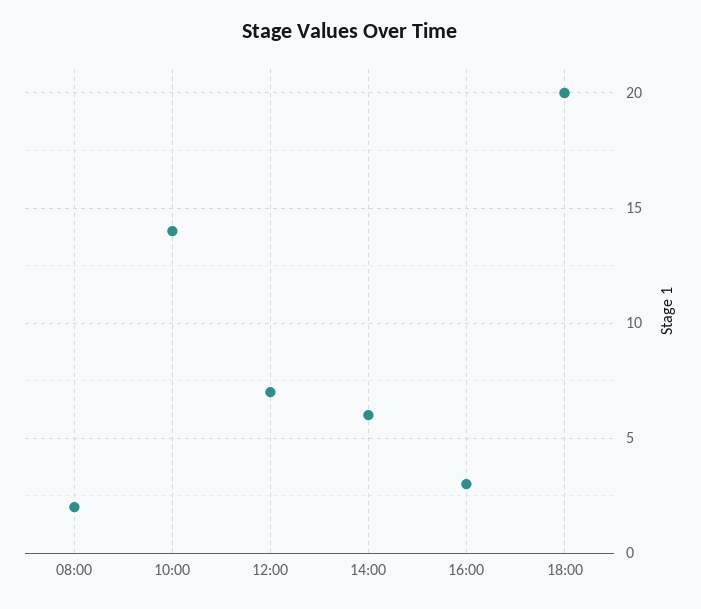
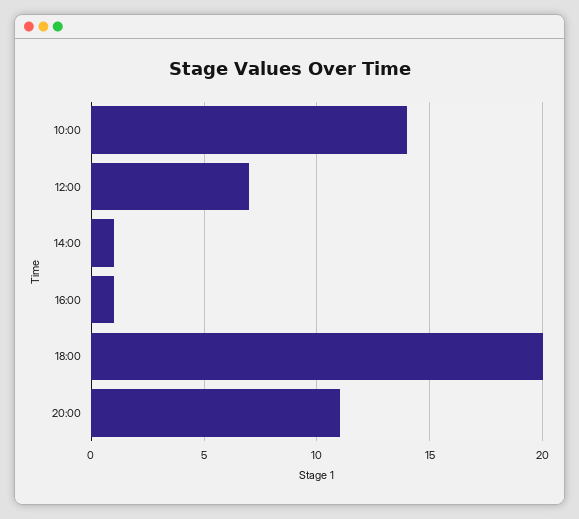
08:00: 2 -> none
14:00: 6 -> 1
16:00: 3 -> 1
20:00: none -> 11

